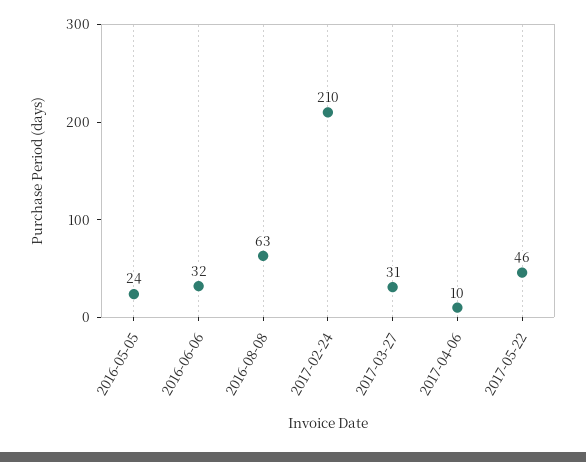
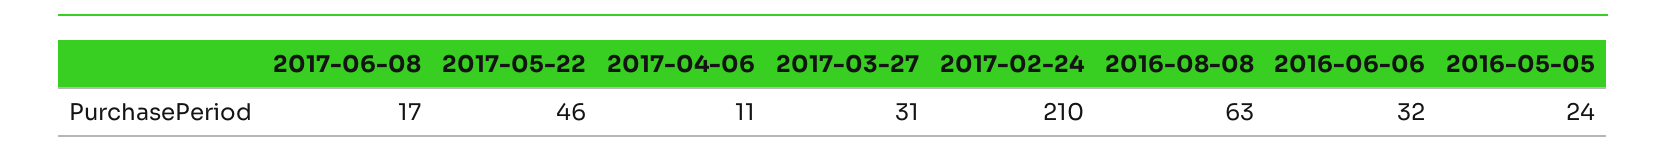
2017-04-06: 10 -> 11
2017-06-08: none -> 17

